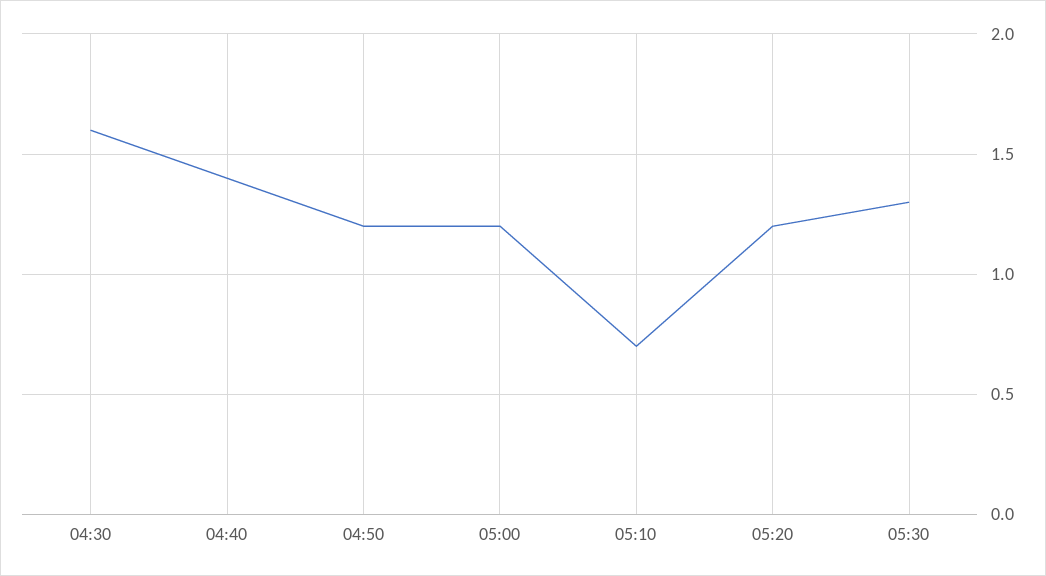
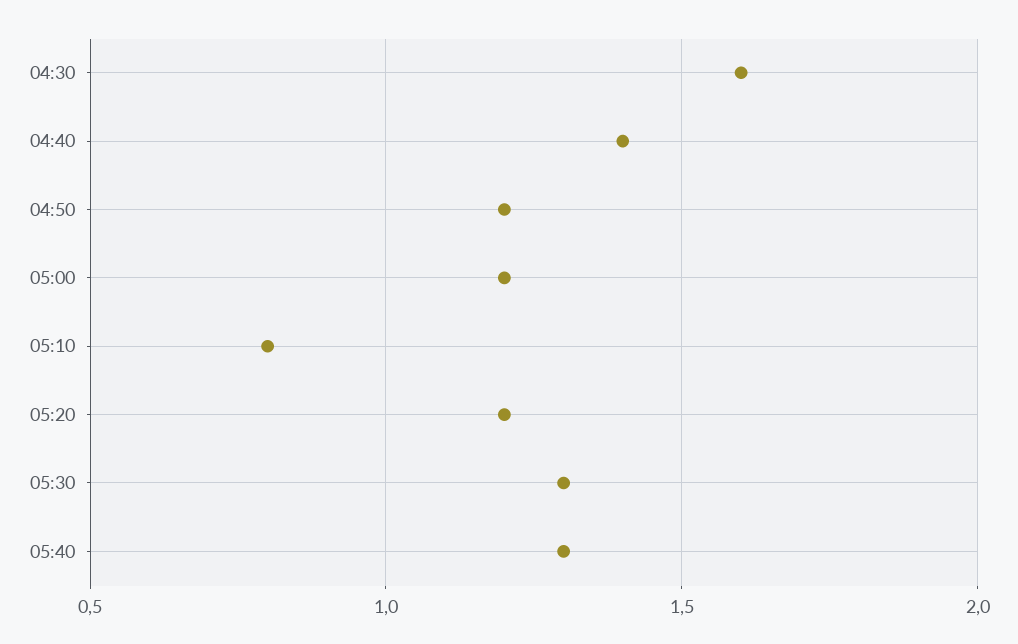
05:10: 0.7 -> 0.8
05:40: none -> 1.3

